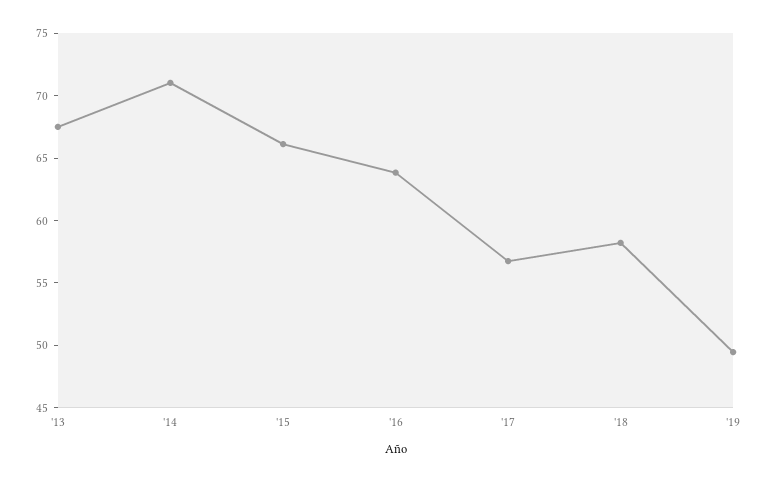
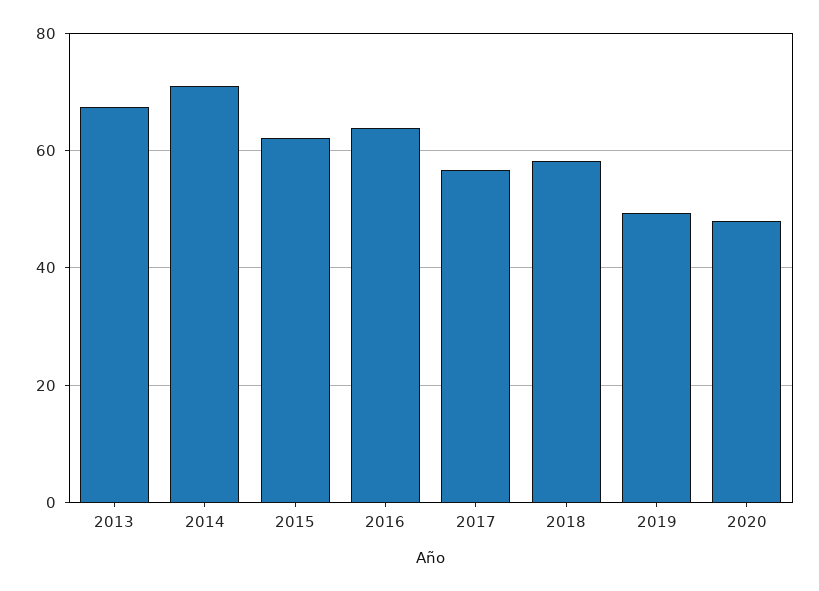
'15: 66 -> 62
2020: none -> 48

